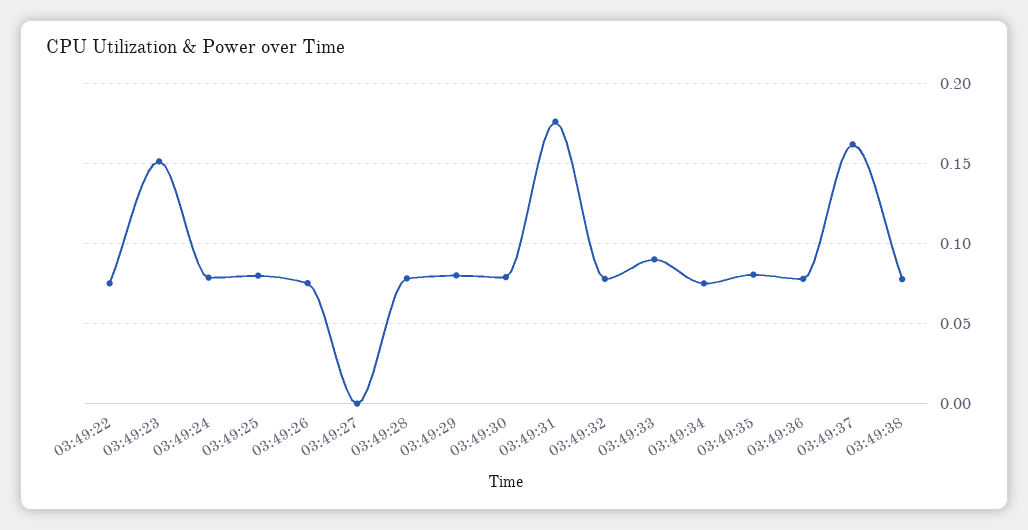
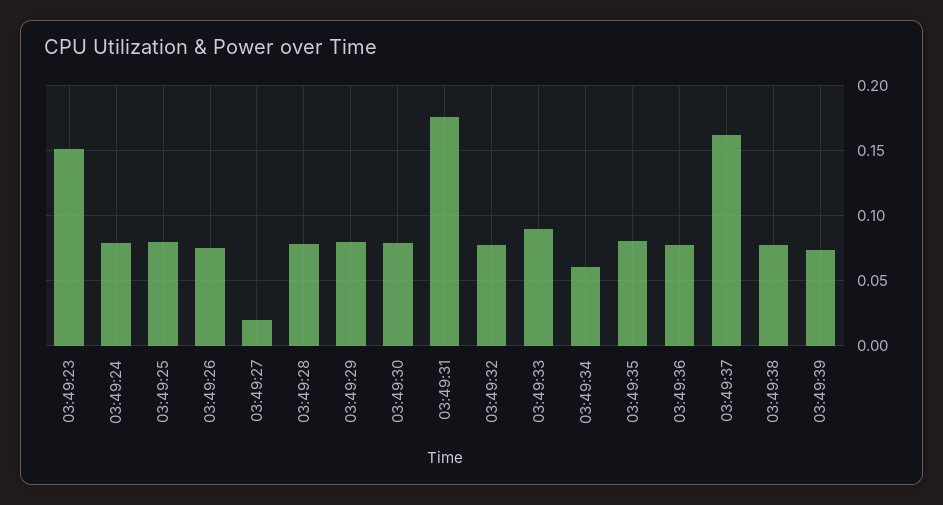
03:49:22: 0.075 -> none
03:49:27: 0 -> 0.02
03:49:34: 0.075 -> 0.06
03:49:39: none -> 0.075

